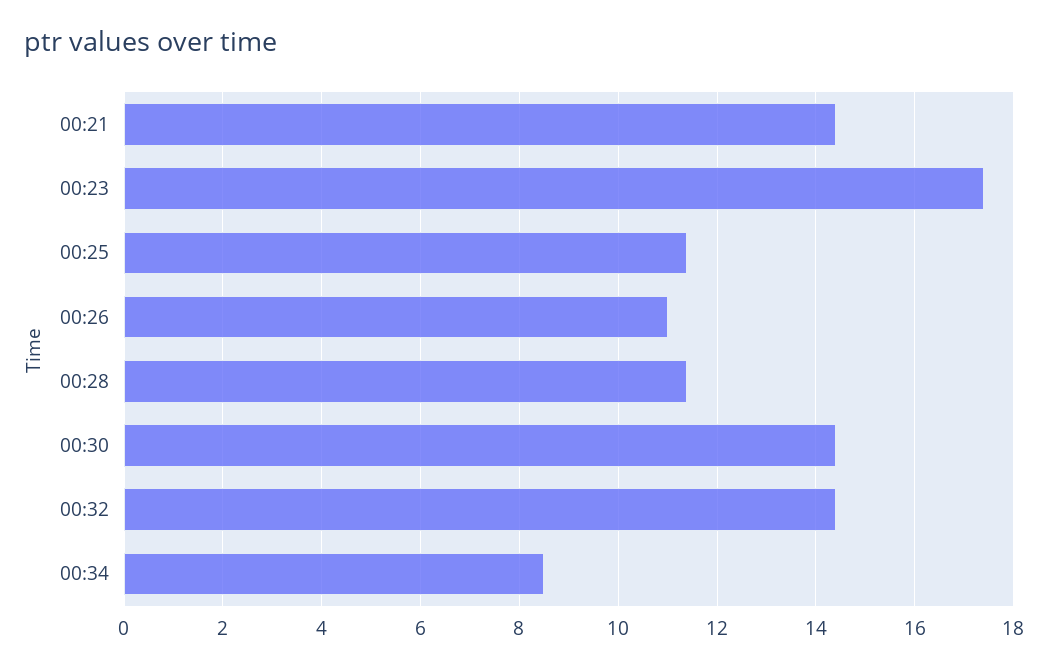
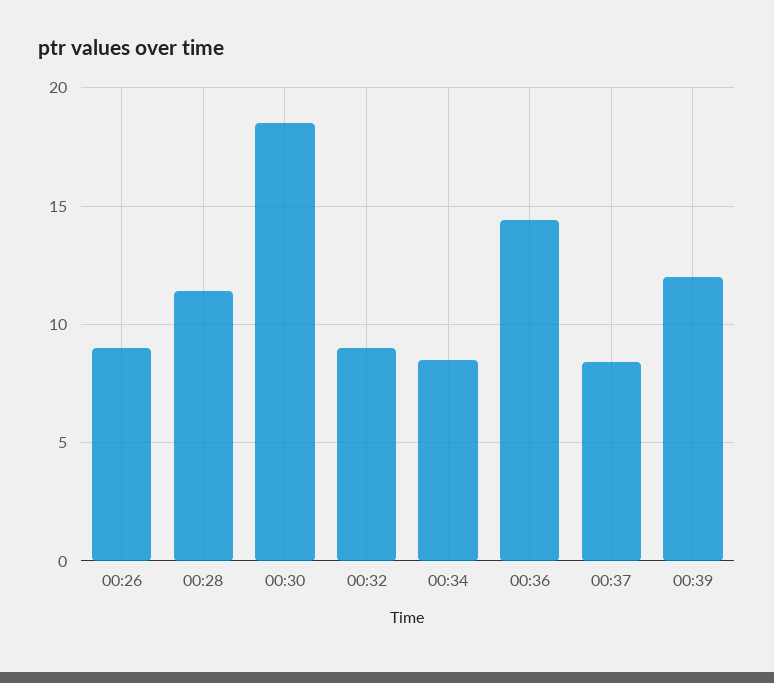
00:21: 14.5 -> none
00:23: 17.5 -> none
00:25: 11.5 -> none
00:26: 11 -> 9
00:30: 14.5 -> 18.5
00:32: 14.5 -> 9
00:36: none -> 14.5
00:37: none -> 8.5
00:39: none -> 12

